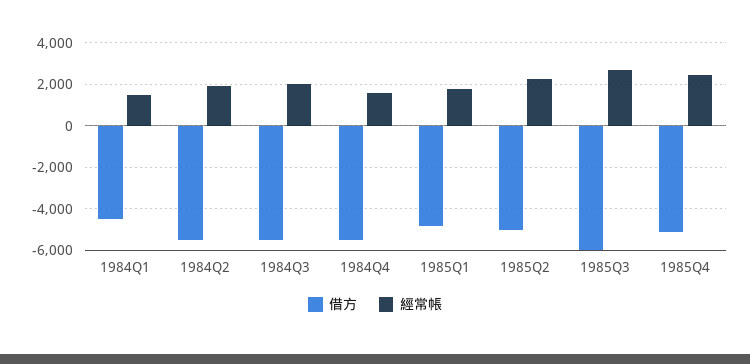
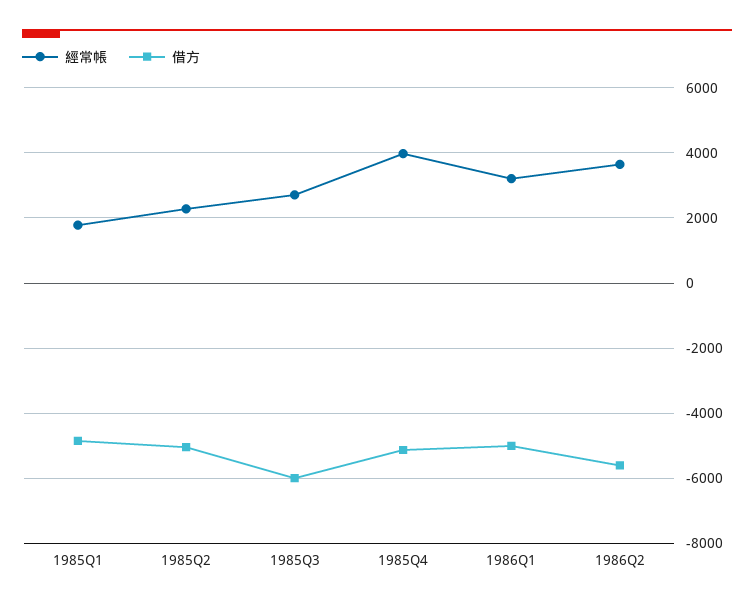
借方, 1984Q1: -4500 -> none
經常帳, 1984Q1: 1500 -> none
借方, 1984Q2: -5500 -> none
經常帳, 1984Q2: 2000 -> none
借方, 1984Q3: -5500 -> none
經常帳, 1984Q3: 2000 -> none
借方, 1984Q4: -5500 -> none
經常帳, 1984Q4: 1500 -> none
經常帳, 1985Q4: 2500 -> 4000
經常帳, 1986Q1: none -> 3200
借方, 1986Q1: none -> -5000
經常帳, 1986Q2: none -> 3600
借方, 1986Q2: none -> -5600

